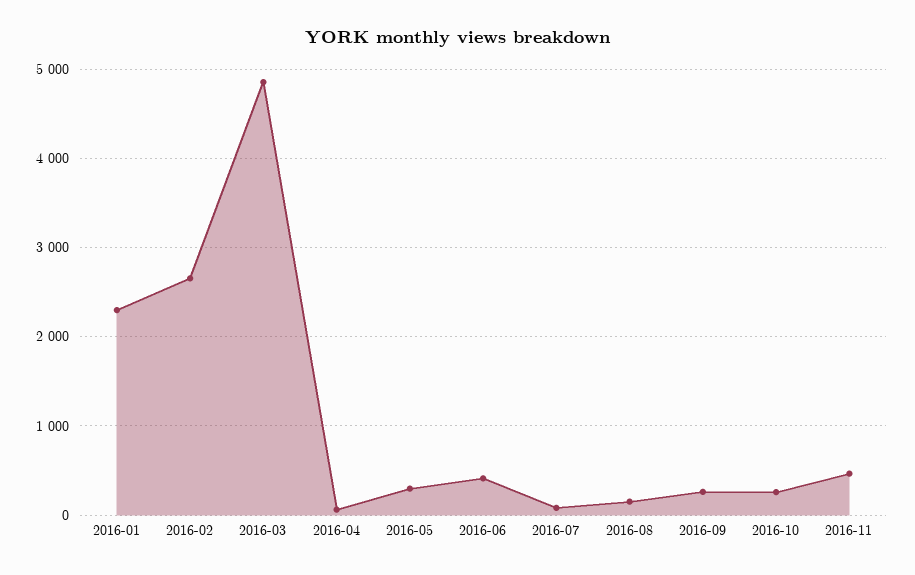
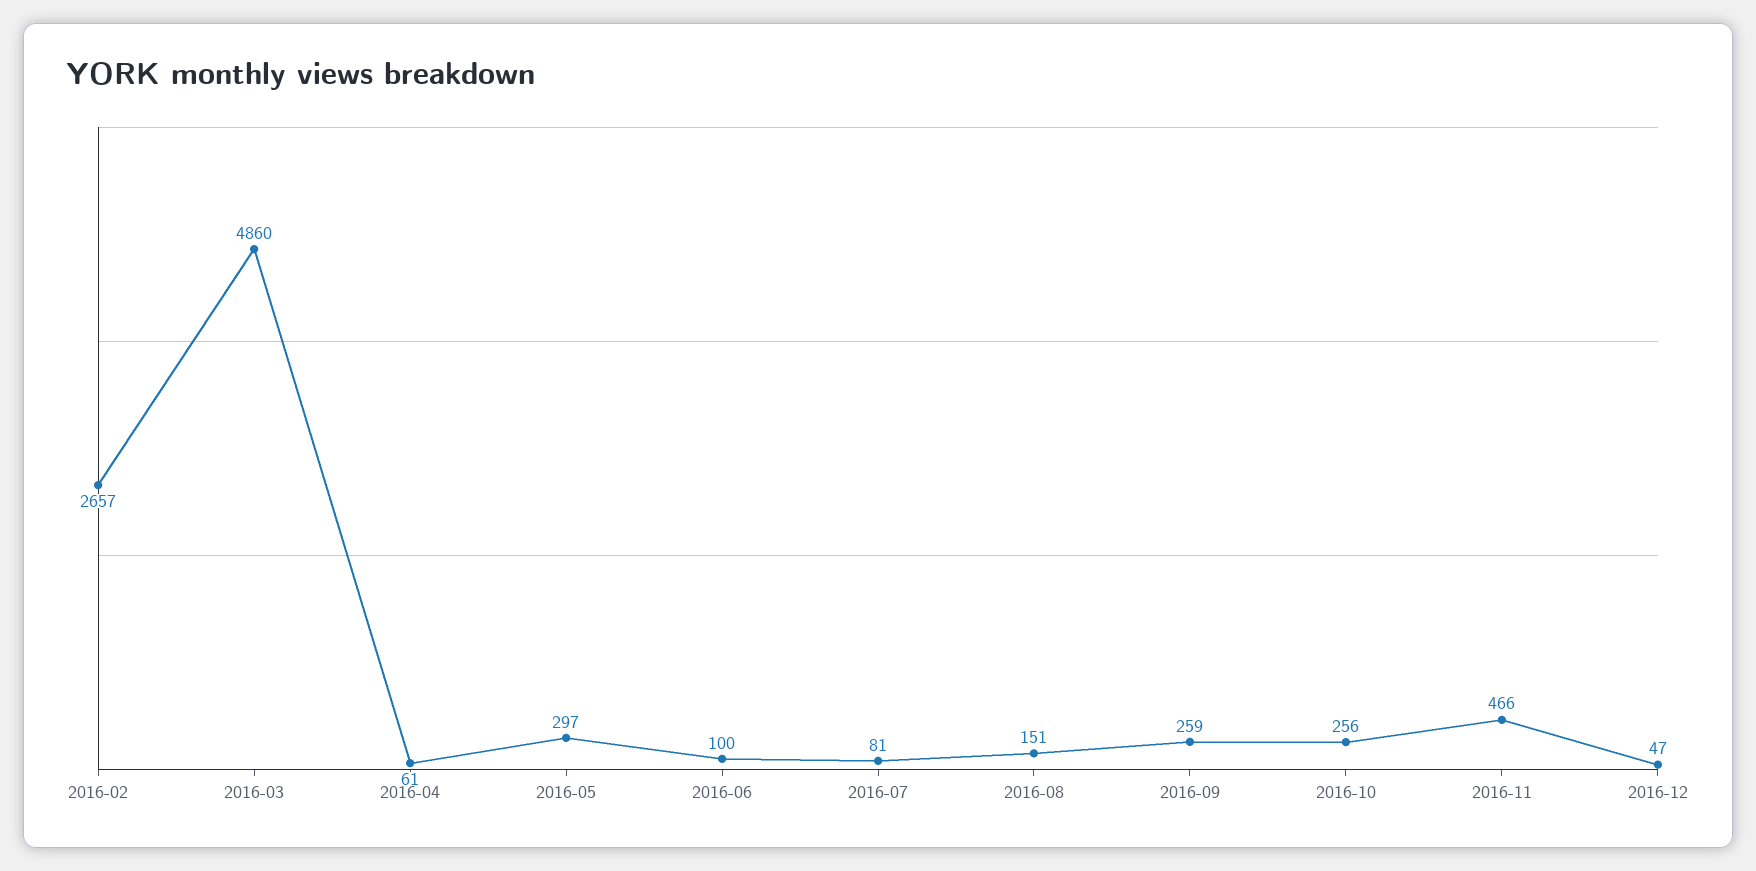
2016-01: 2300 -> none
2016-06: 400 -> 100
2016-12: none -> 47

